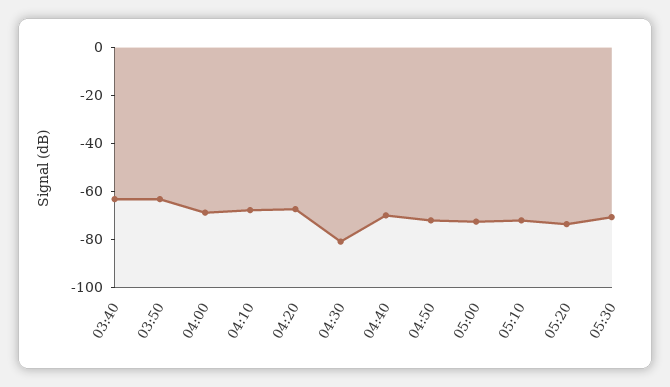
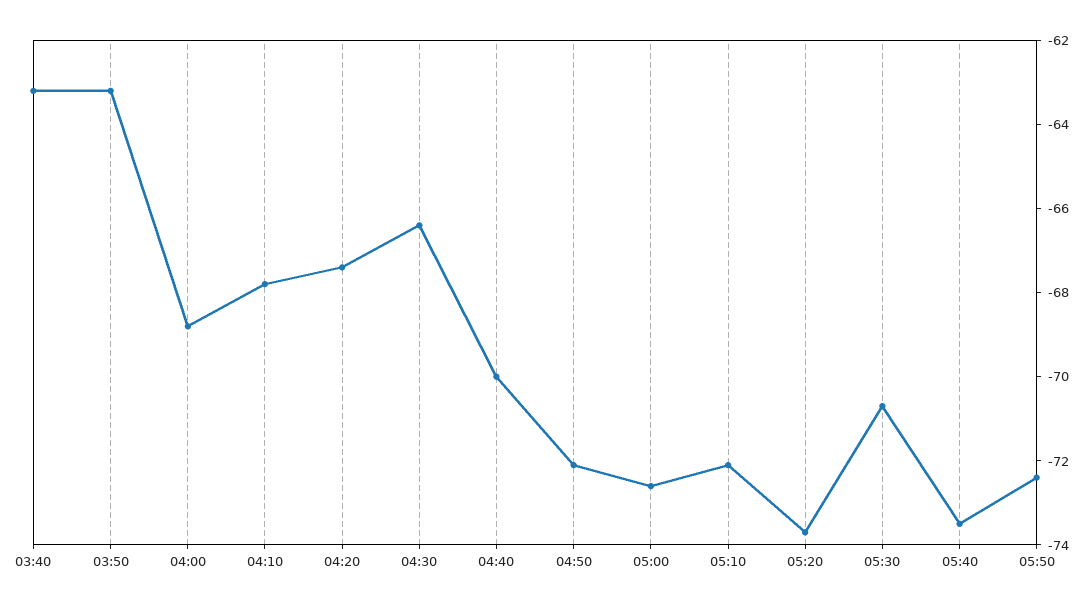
04:30: -80 -> -66.5
05:40: none -> -73.5
05:50: none -> -72.5

